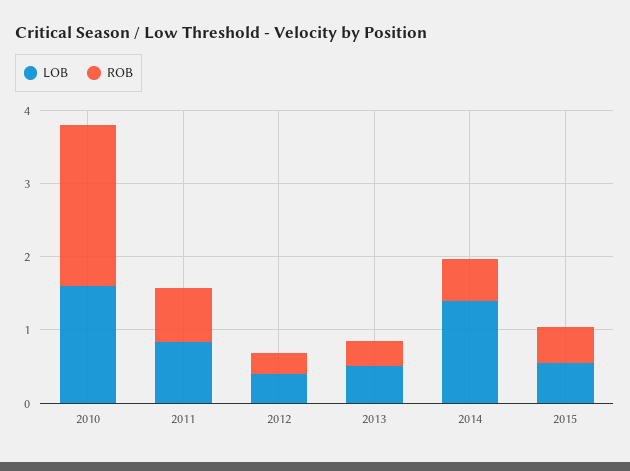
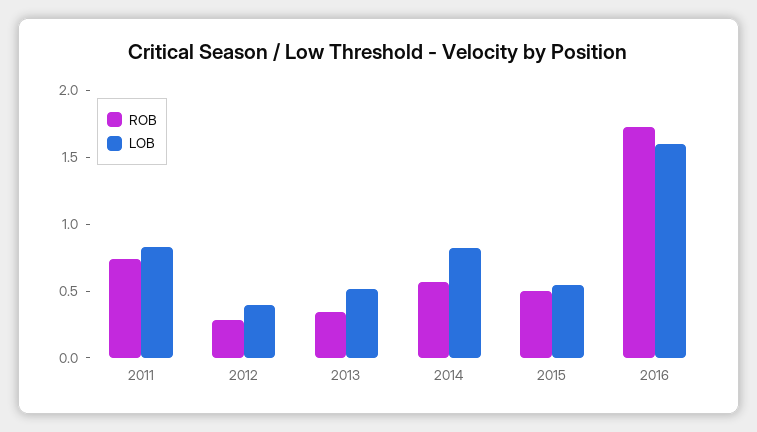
LOB, 2010: 1.6 -> none
ROB, 2010: 2.2 -> none
LOB, 2014: 1.4 -> 0.8
ROB, 2016: none -> 1.7
LOB, 2016: none -> 1.6

